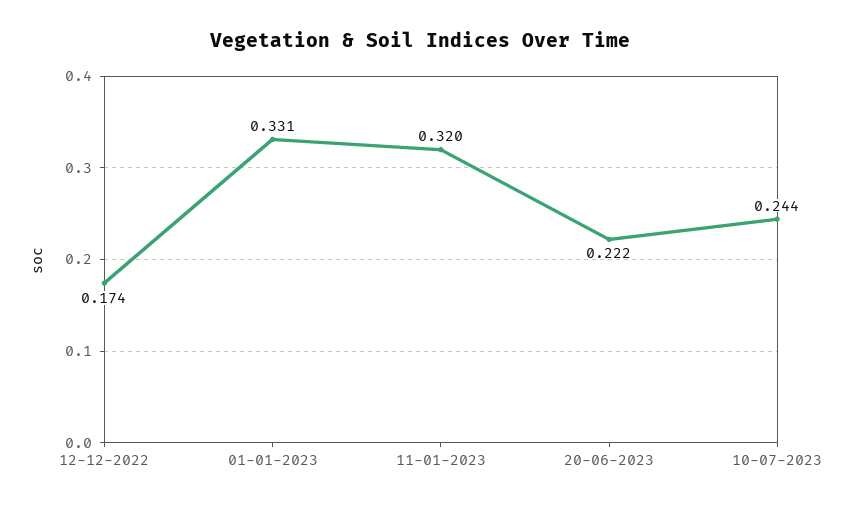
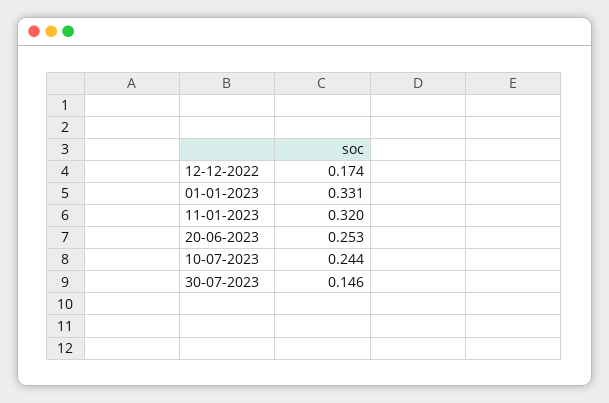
20-06-2023: 0.222 -> 0.253
30-07-2023: none -> 0.146

